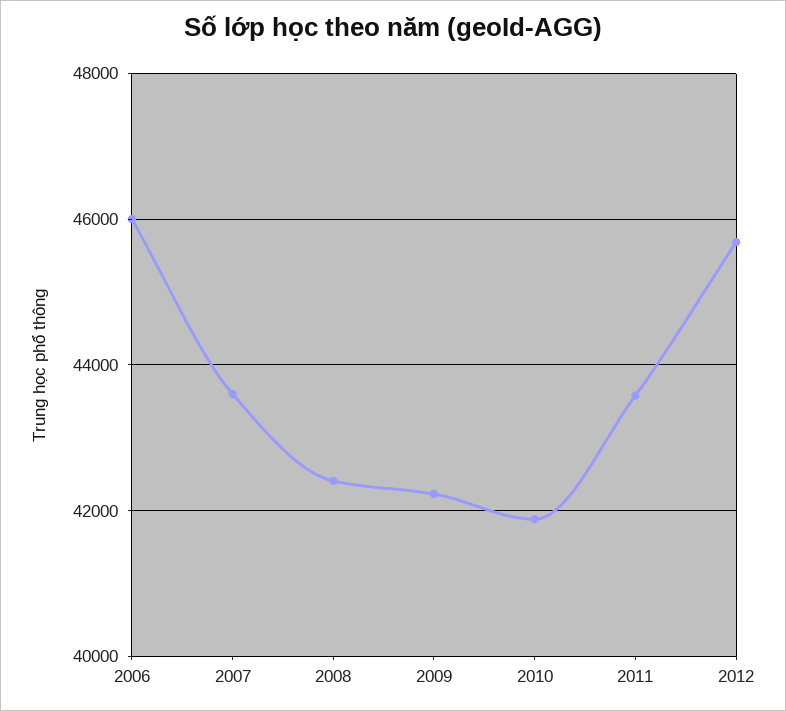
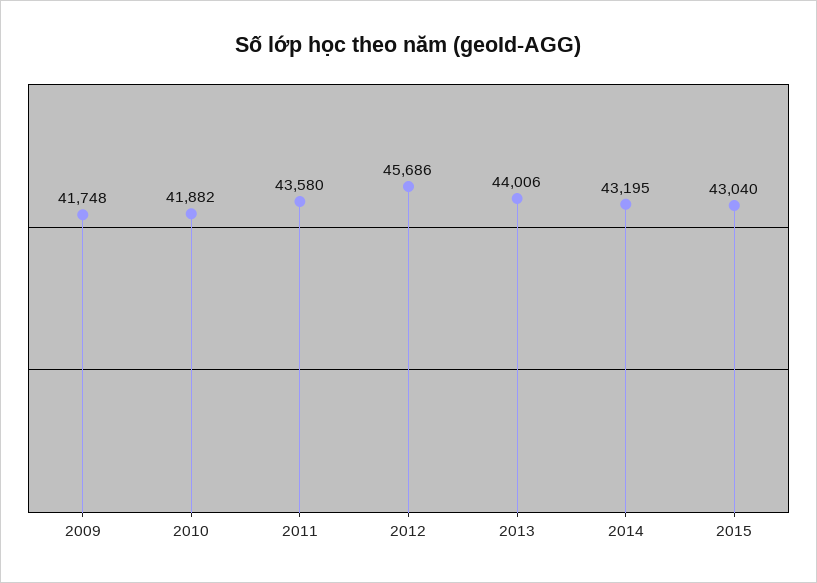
2006: 46000 -> none
2007: 43600 -> none
2008: 42400 -> none
2009: 42200 -> 41748
2013: none -> 44006
2014: none -> 43195
2015: none -> 43040

